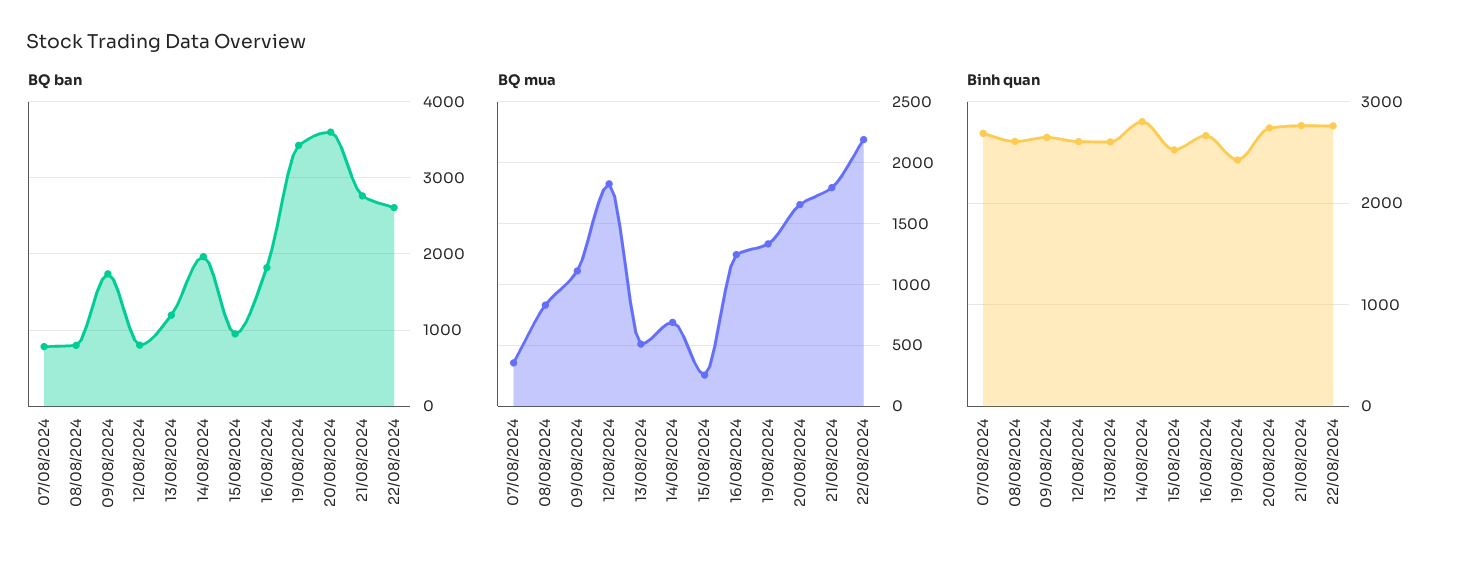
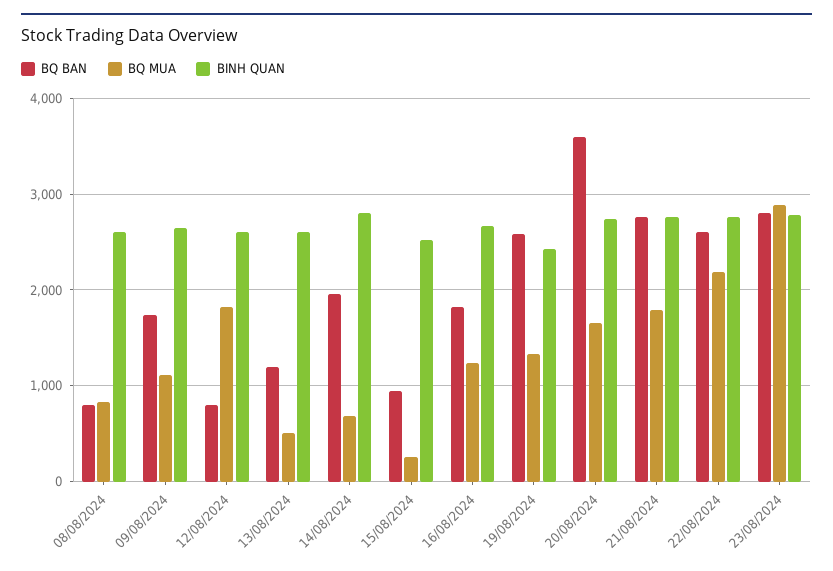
BQ ban, 07/08/2024: 800 -> none
BQ ban, 19/08/2024: 3400 -> 2600
BQ mua, 07/08/2024: 350 -> none
Binh quan, 07/08/2024: 2700 -> none
BQ ban, 23/08/2024: none -> 2800
BQ mua, 23/08/2024: none -> 2900
Binh quan, 23/08/2024: none -> 2800

